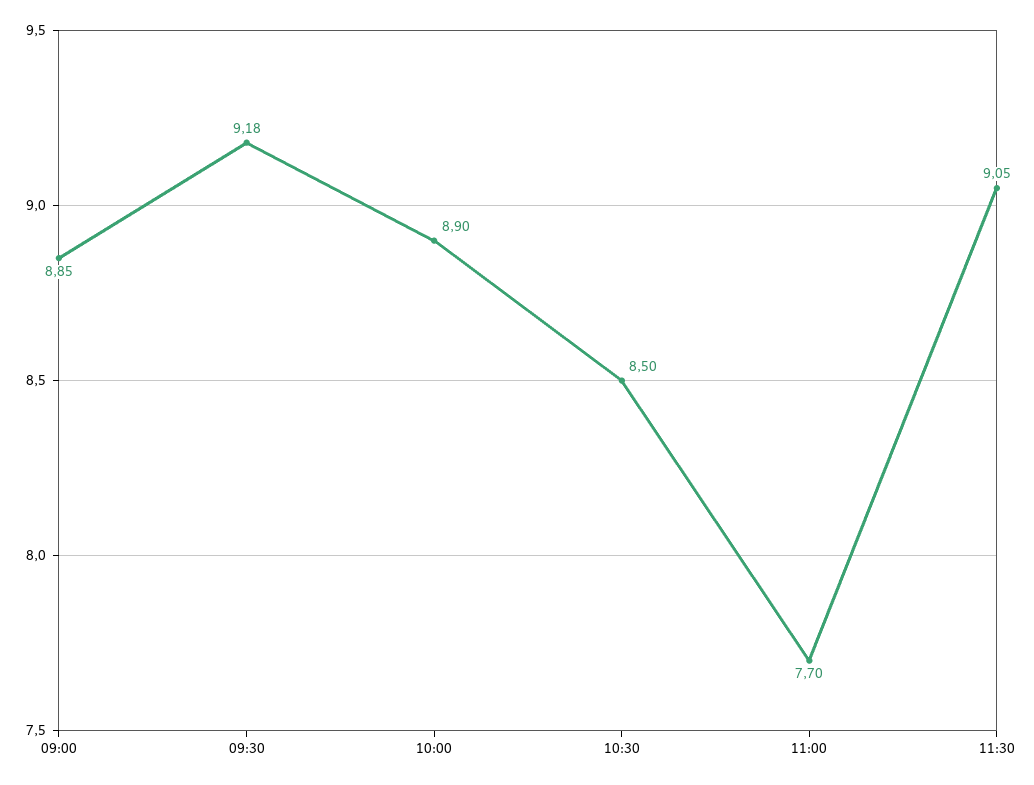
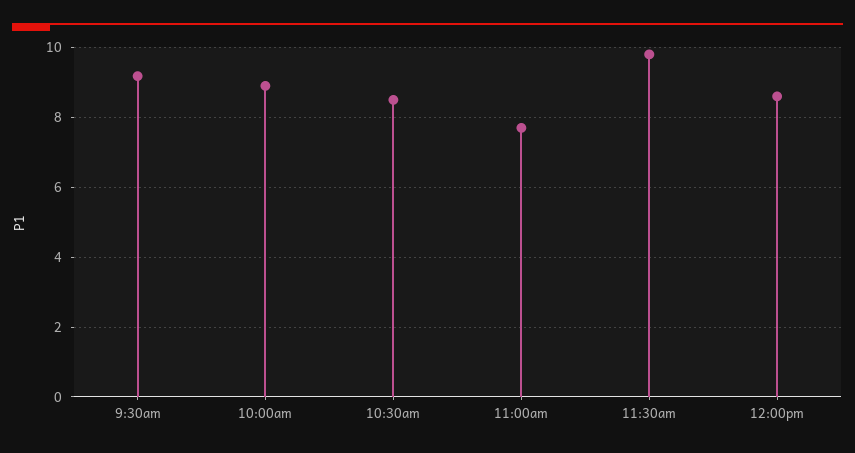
09:00: 8.85 -> none
11:30: 9.05 -> 9.8
12:00pm: none -> 8.6

